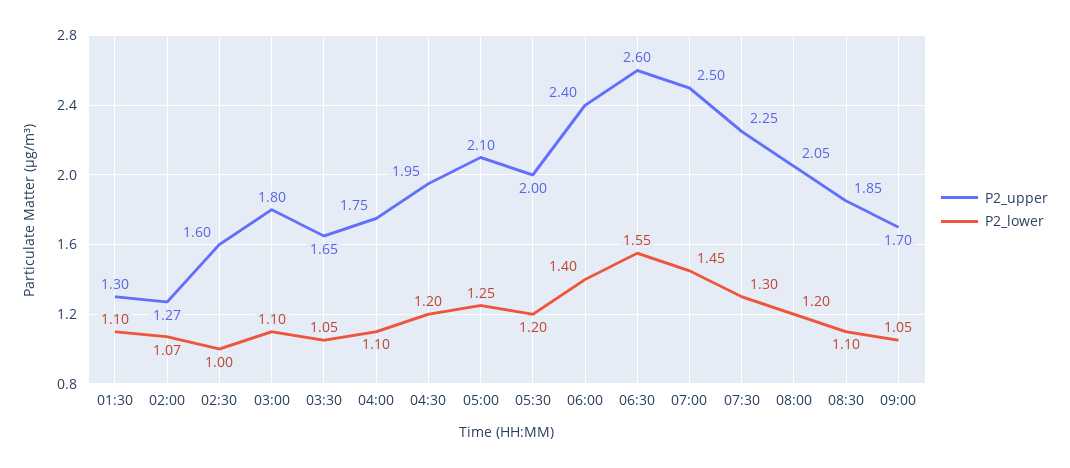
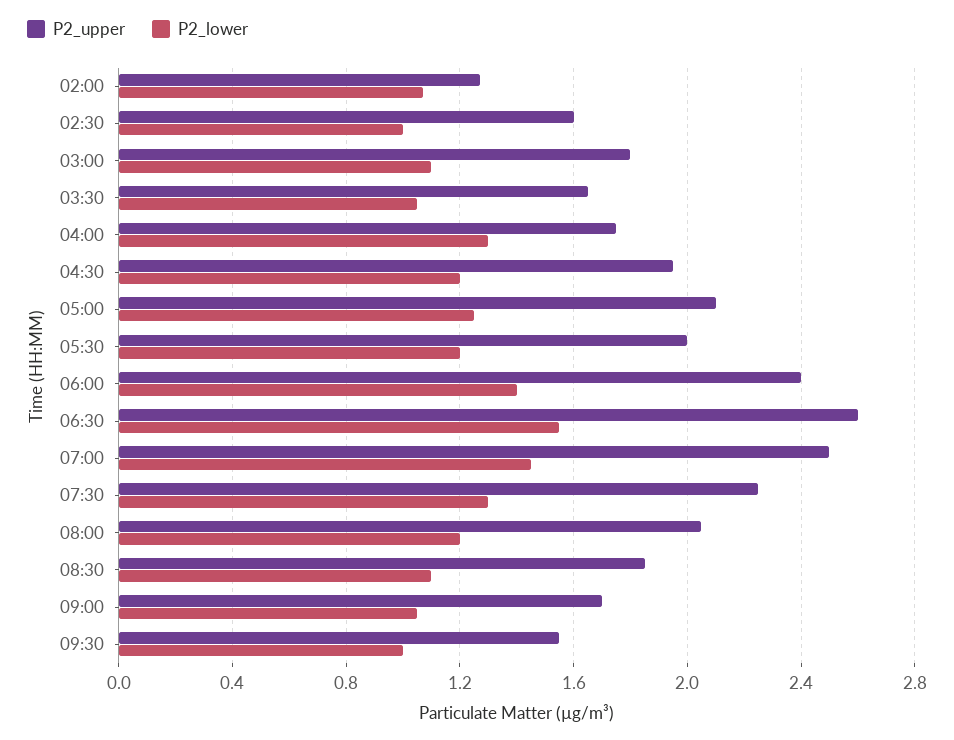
P2_upper, 01:30: 1.3 -> none
P2_lower, 01:30: 1.1 -> none
P2_lower, 04:00: 1.1 -> 1.3
P2_upper, 09:30: none -> 1.55
P2_lower, 09:30: none -> 1

